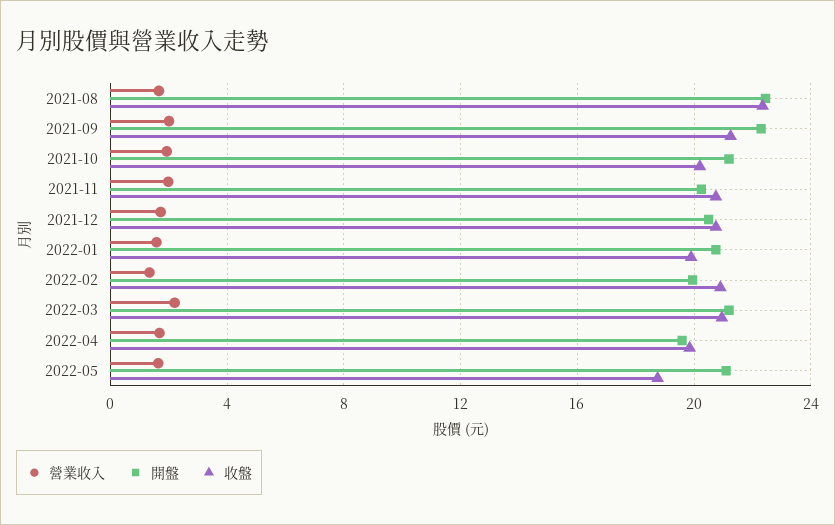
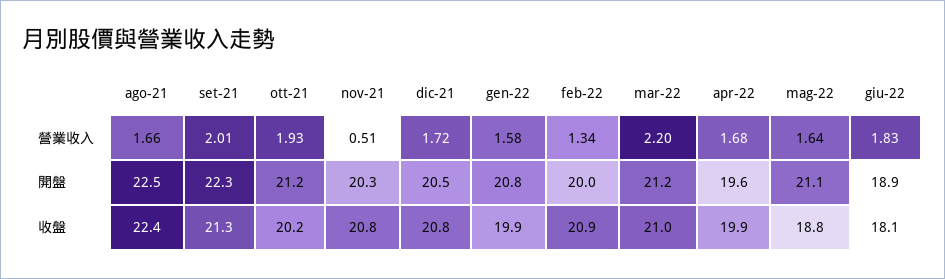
營業收入, 2021-11: 2 -> 0.51
營業收入, giu-22: none -> 1.83
開盤, giu-22: none -> 18.9
收盤, giu-22: none -> 18.1

